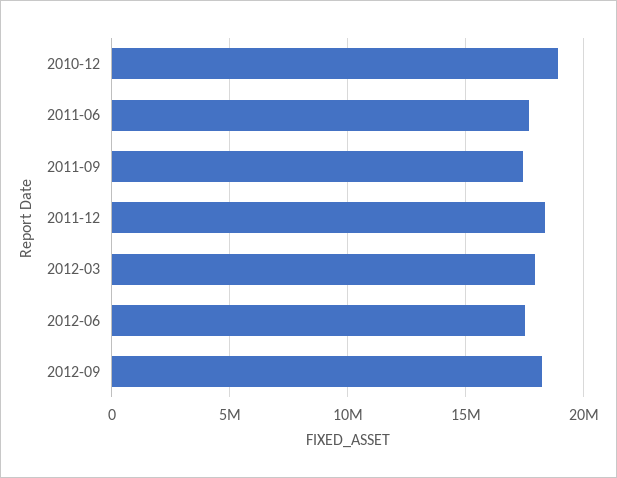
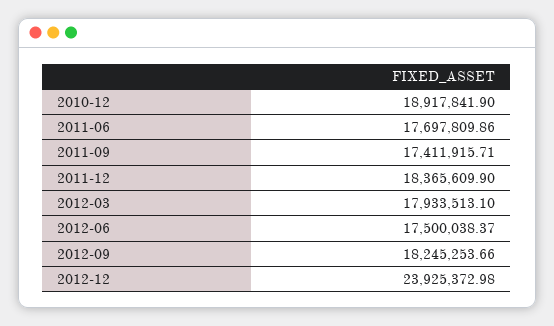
2012-12: none -> 23925372.98

